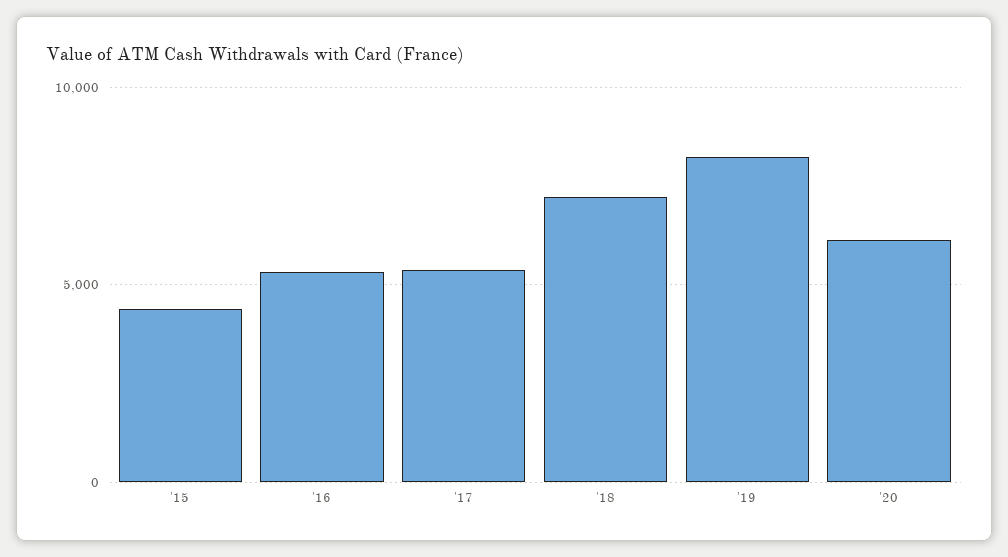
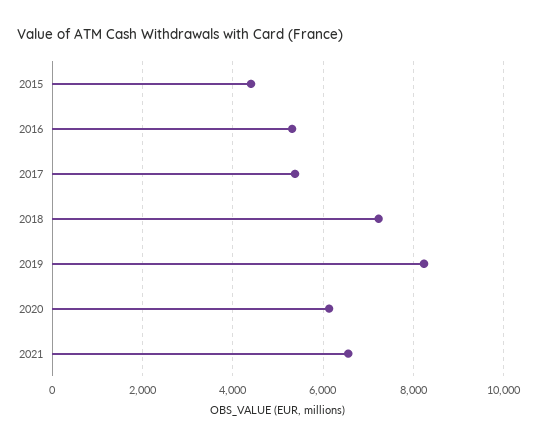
2021: none -> 6600

